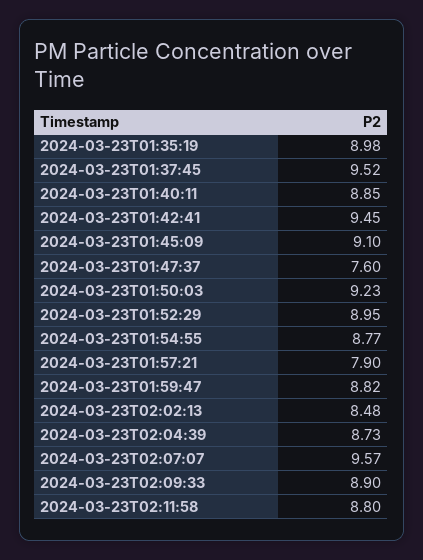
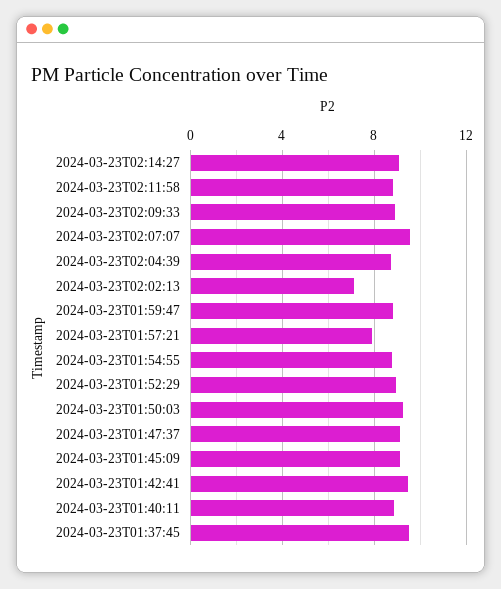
2024-03-23T01:35:19: 8.98 -> none
2024-03-23T01:47:37: 7.6 -> 9
2024-03-23T02:02:13: 8.48 -> 7
2024-03-23T02:14:27: none -> 9

